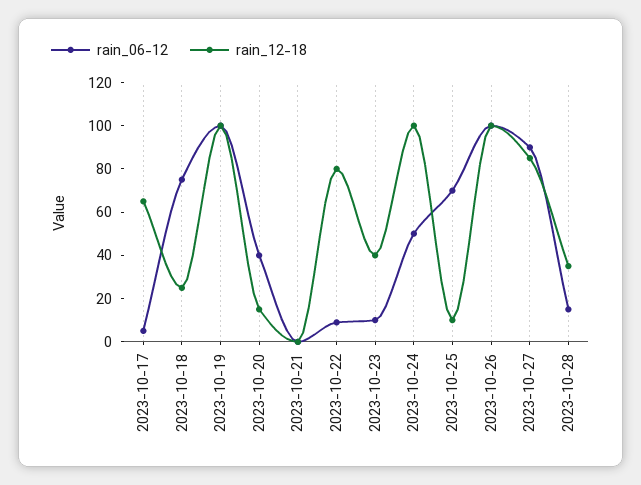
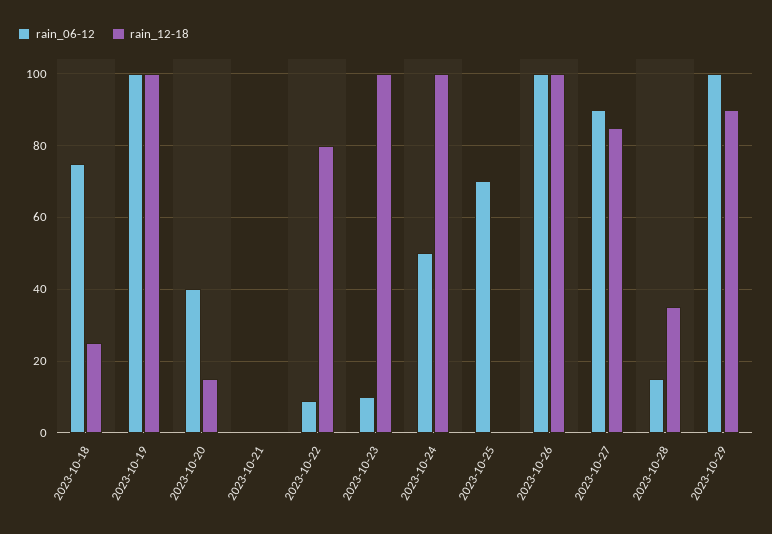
rain_06-12, 2023-10-17: 5 -> none
rain_12-18, 2023-10-17: 65 -> none
rain_12-18, 2023-10-23: 40 -> 100
rain_12-18, 2023-10-25: 10 -> 0
rain_06-12, 2023-10-29: none -> 100
rain_12-18, 2023-10-29: none -> 90

